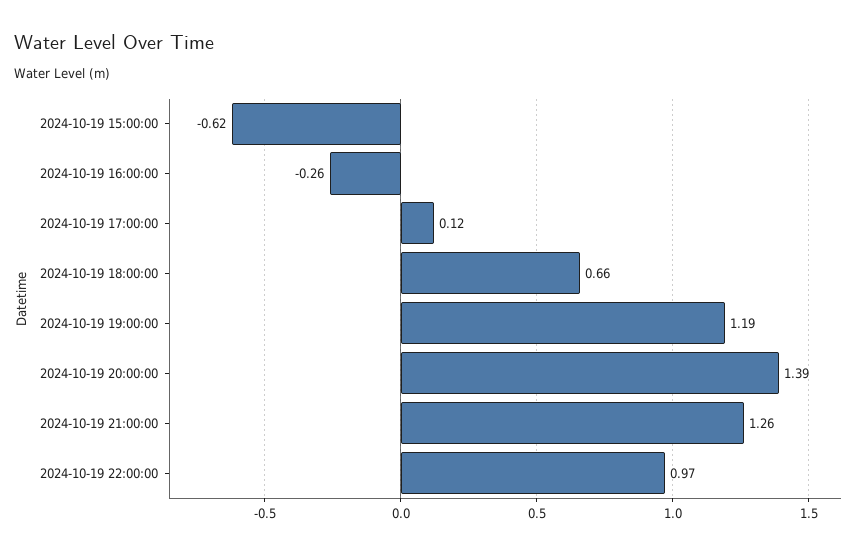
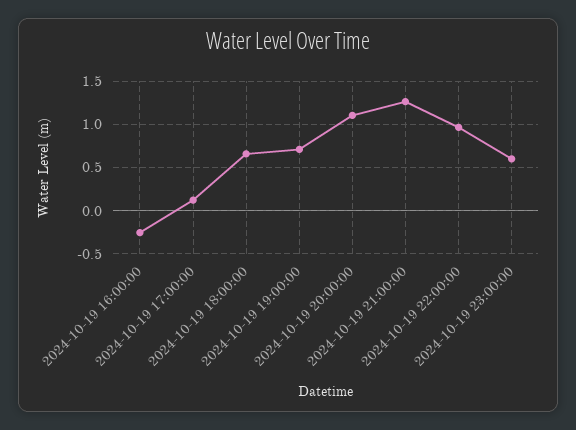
2024-10-19 15:00:00: -0.62 -> none
2024-10-19 19:00:00: 1.19 -> 0.7
2024-10-19 20:00:00: 1.39 -> 1.1
2024-10-19 23:00:00: none -> 0.6

